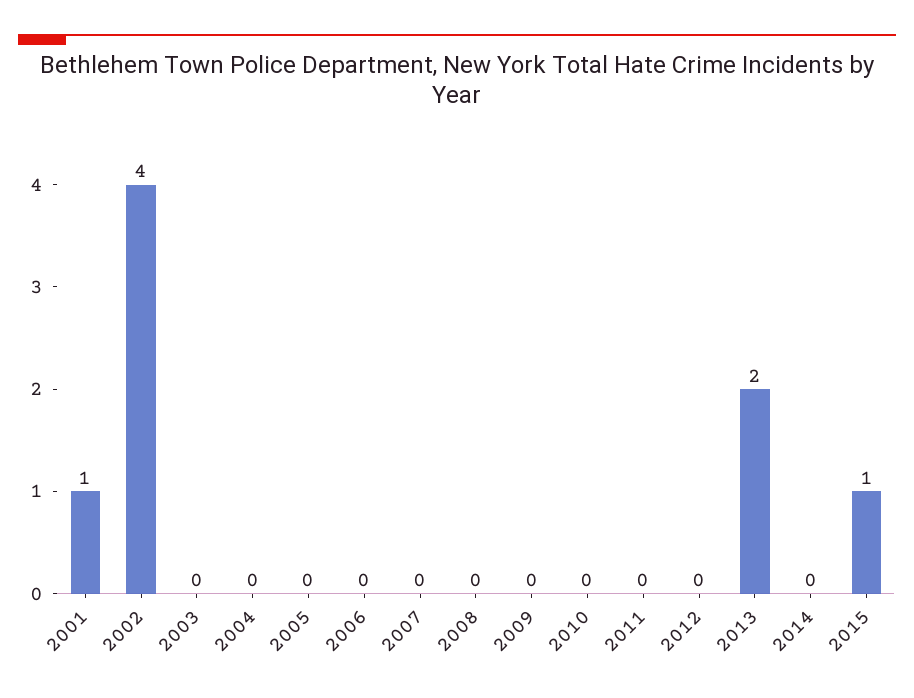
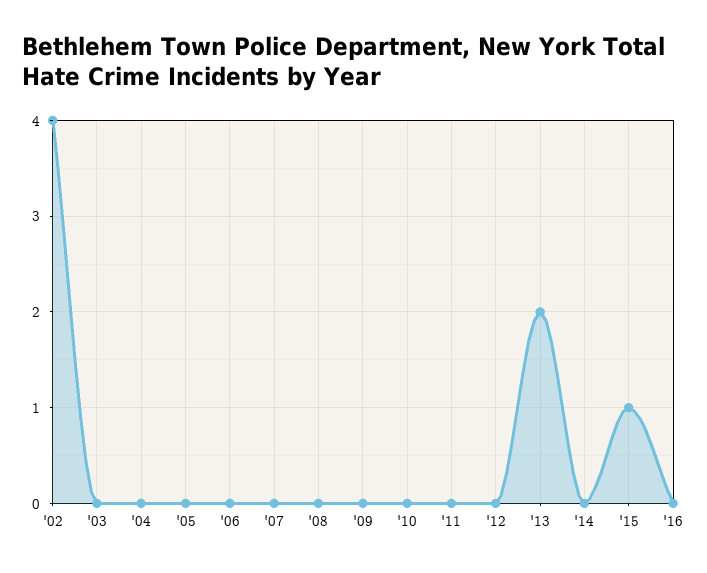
2001: 1 -> none
'16: none -> 0

